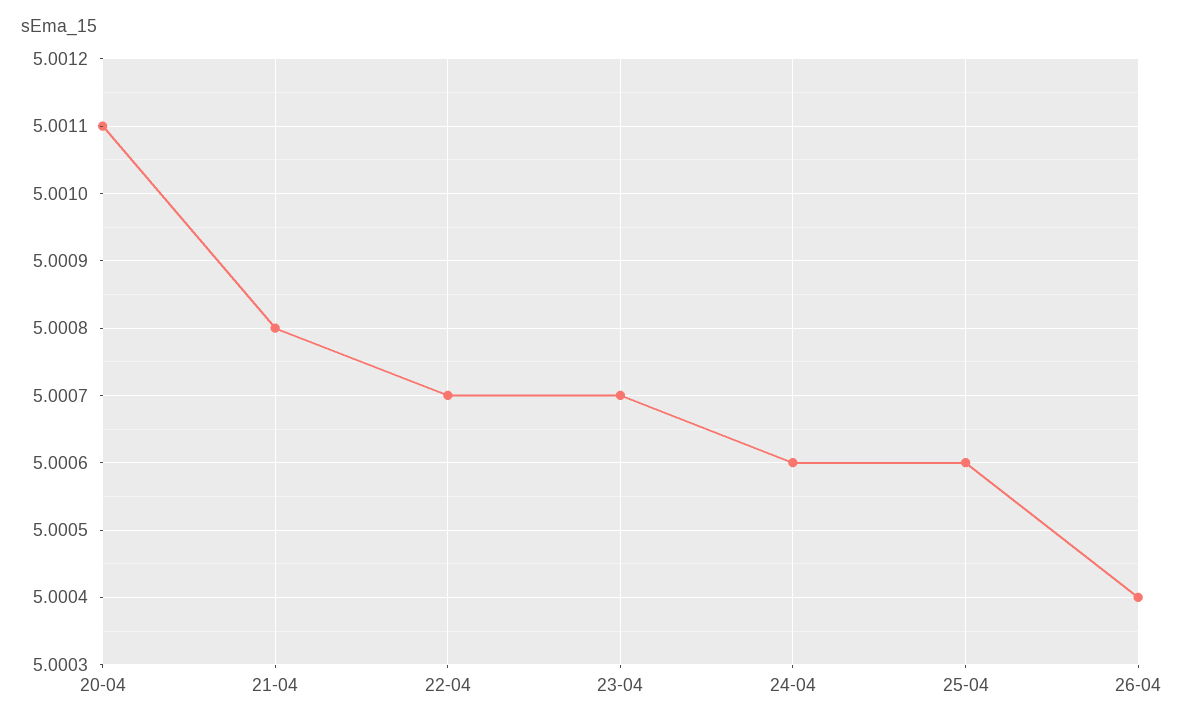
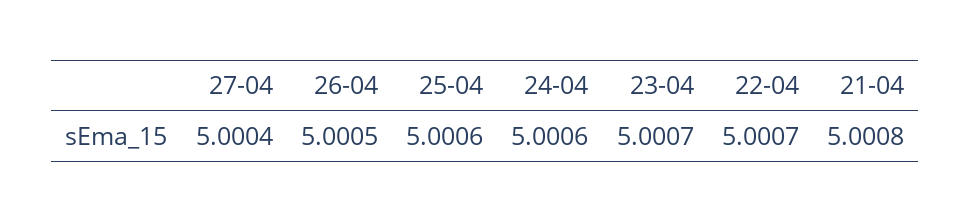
20-04: 5.0011 -> none
26-04: 5.0004 -> 5.0005
27-04: none -> 5.0004

